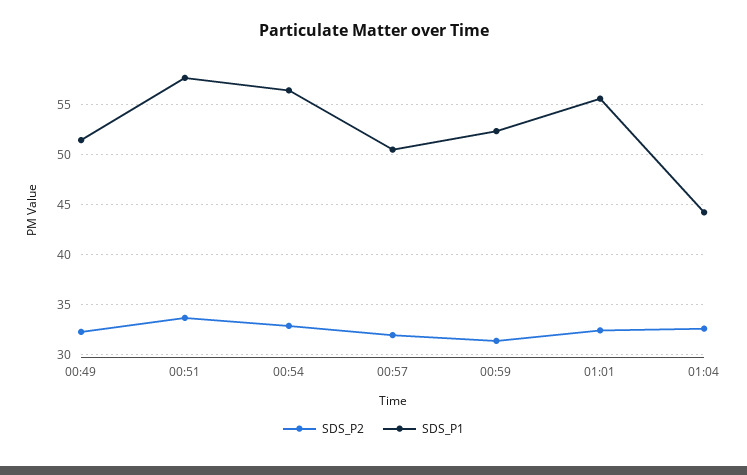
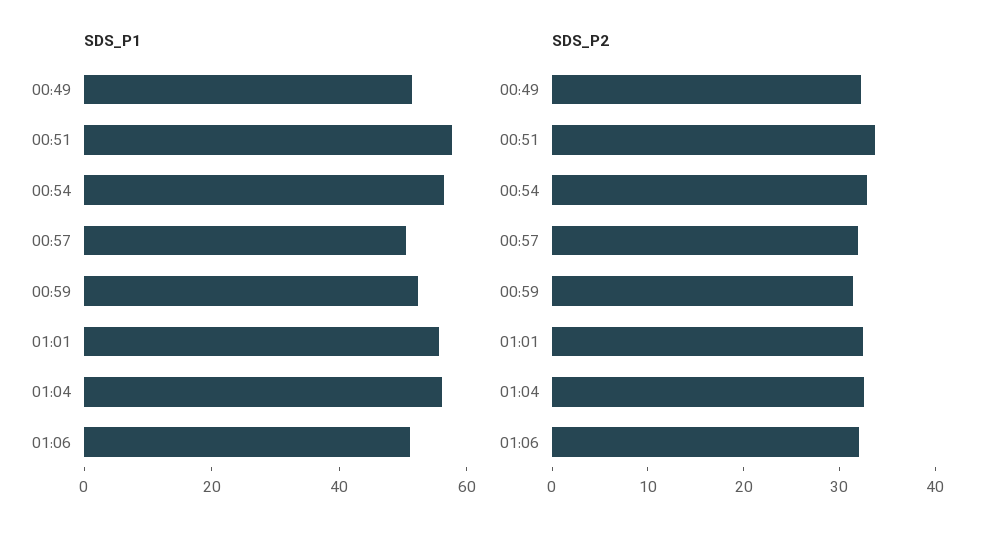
SDS_P1, 01:04: 44 -> 55
SDS_P1, 01:06: none -> 50
SDS_P2, 01:06: none -> 32

